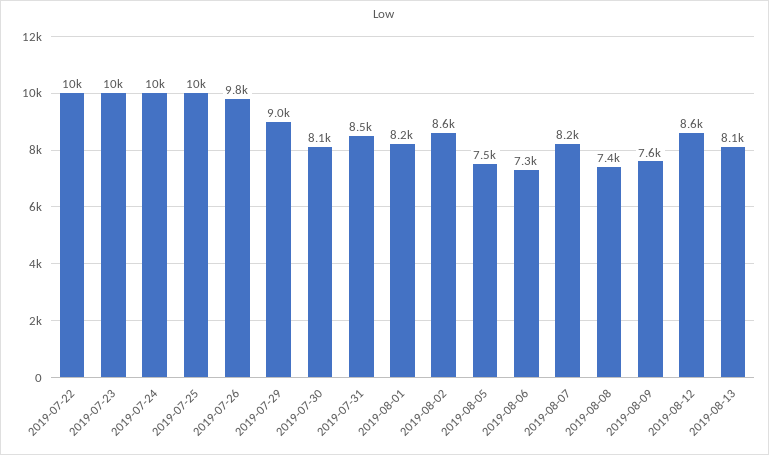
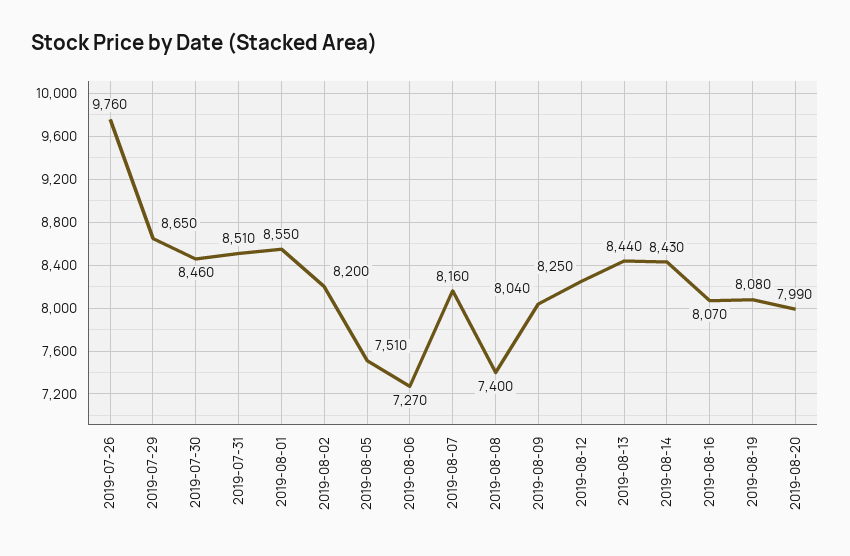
2019-07-22: 10000 -> none
2019-07-23: 10000 -> none
2019-07-24: 10000 -> none
2019-07-25: 10000 -> none
2019-07-29: 9000 -> 8650
2019-07-30: 8100 -> 8460
2019-08-01: 8200 -> 8550
2019-08-02: 8600 -> 8200
2019-08-09: 7600 -> 8040
2019-08-12: 8600 -> 8250
2019-08-13: 8100 -> 8440
2019-08-14: none -> 8430
2019-08-16: none -> 8070
2019-08-19: none -> 8080
2019-08-20: none -> 7990

